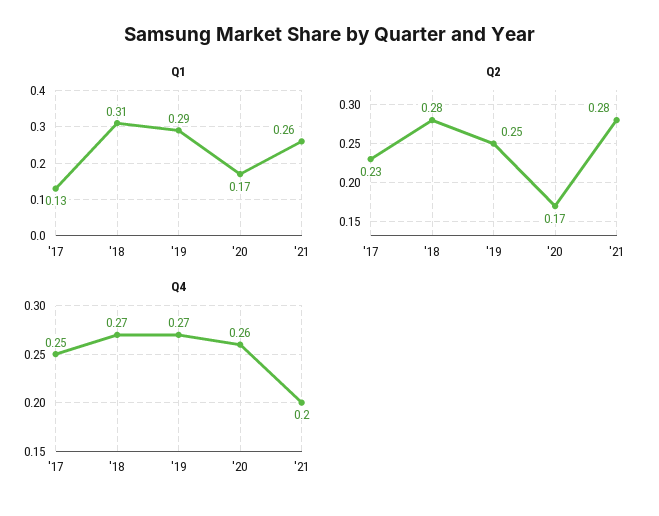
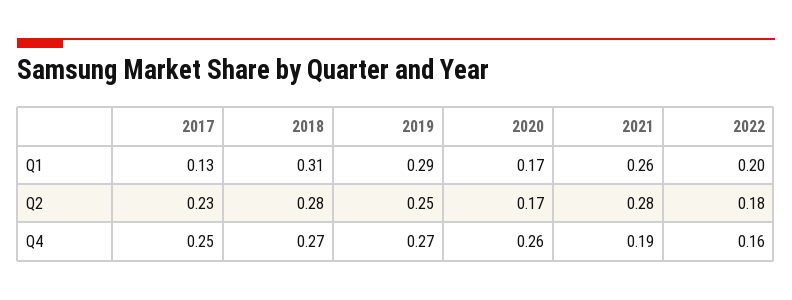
Q4, '21: 0.2 -> 0.19
Q1, 2022: none -> 0.2
Q2, 2022: none -> 0.18
Q4, 2022: none -> 0.16

